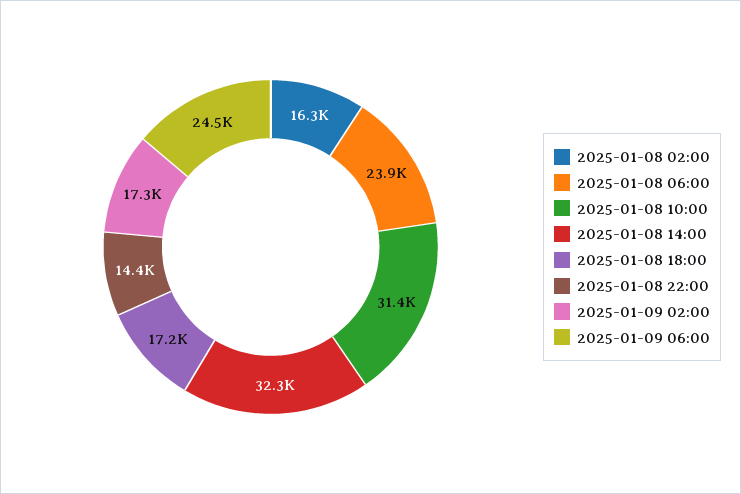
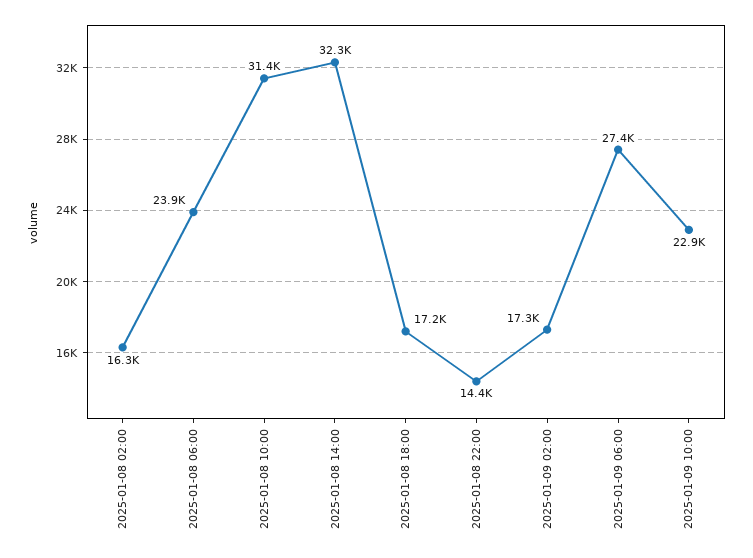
2025-01-09 06:00: 24500 -> 27400
2025-01-09 10:00: none -> 22900

